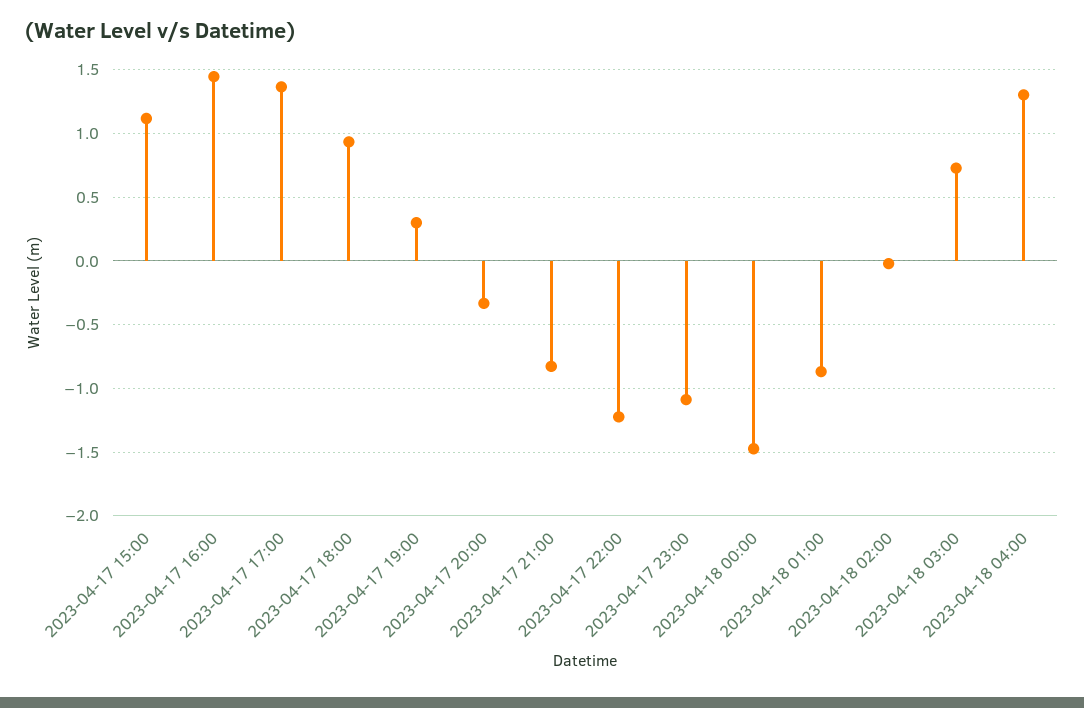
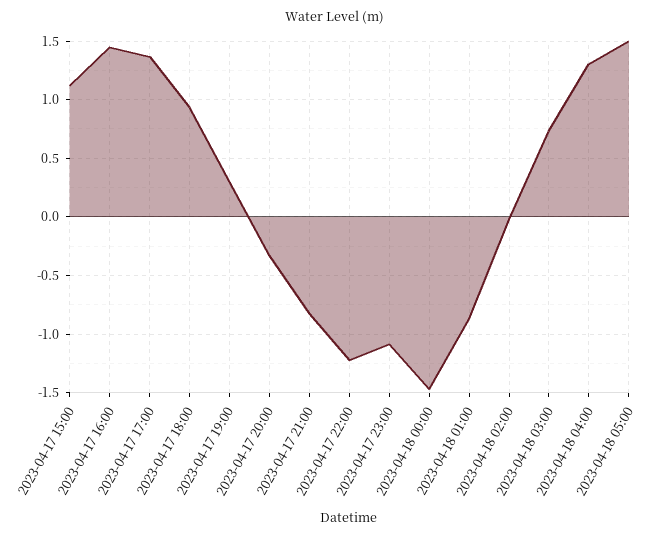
2023-04-18 05:00: none -> 1.5

